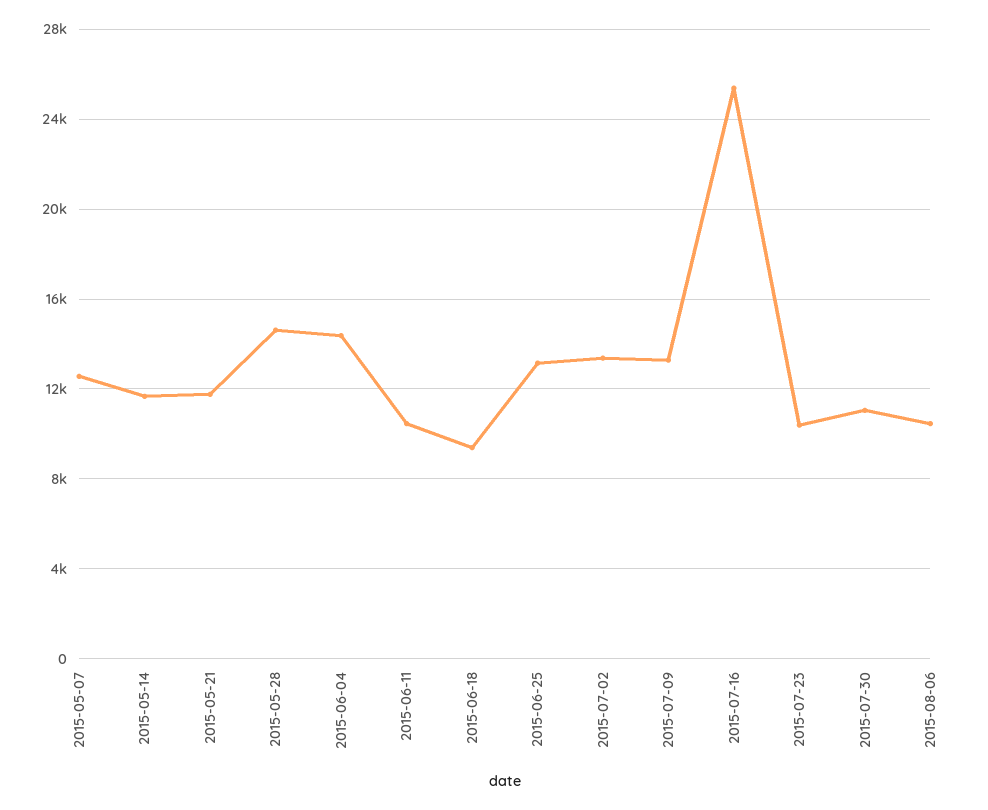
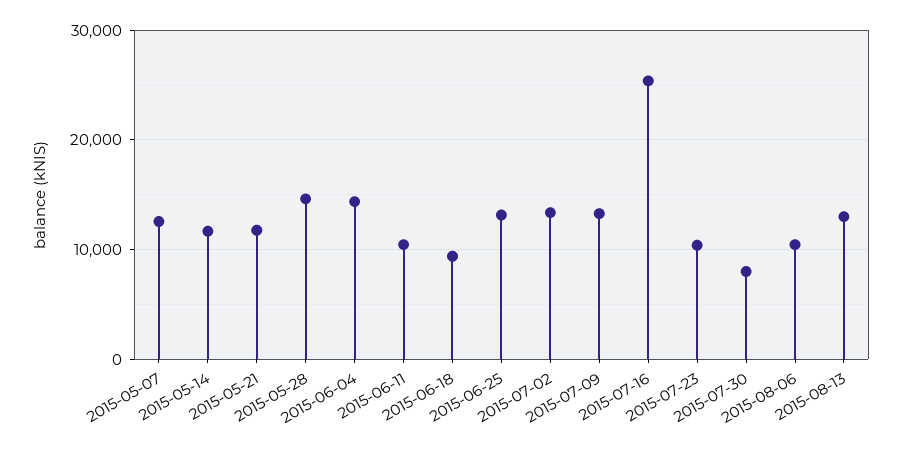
2015-07-30: 11000 -> 8000
2015-08-13: none -> 13000

